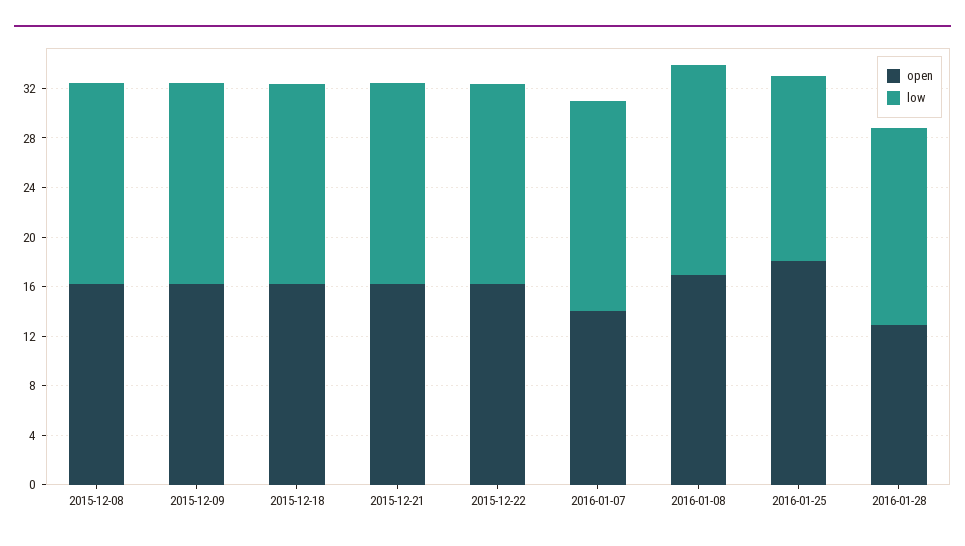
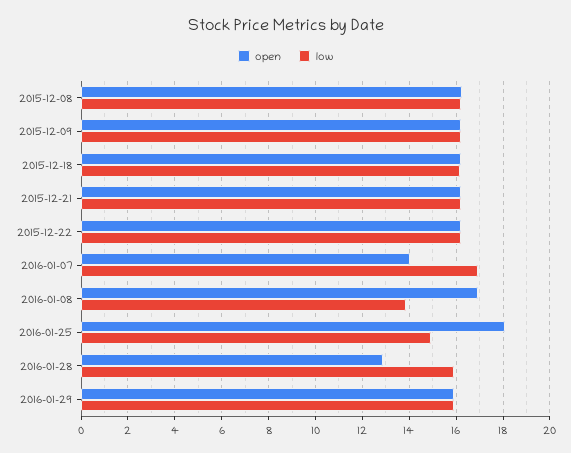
low, 2016-01-08: 17 -> 14
open, 2016-01-29: none -> 16
low, 2016-01-29: none -> 16

